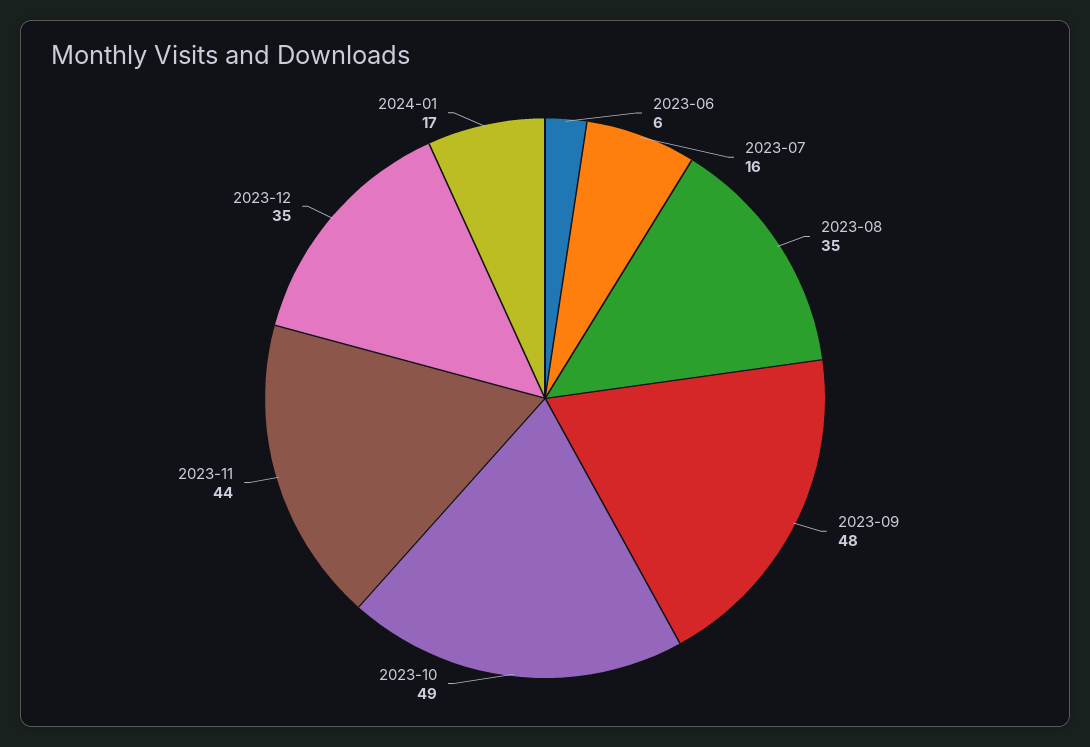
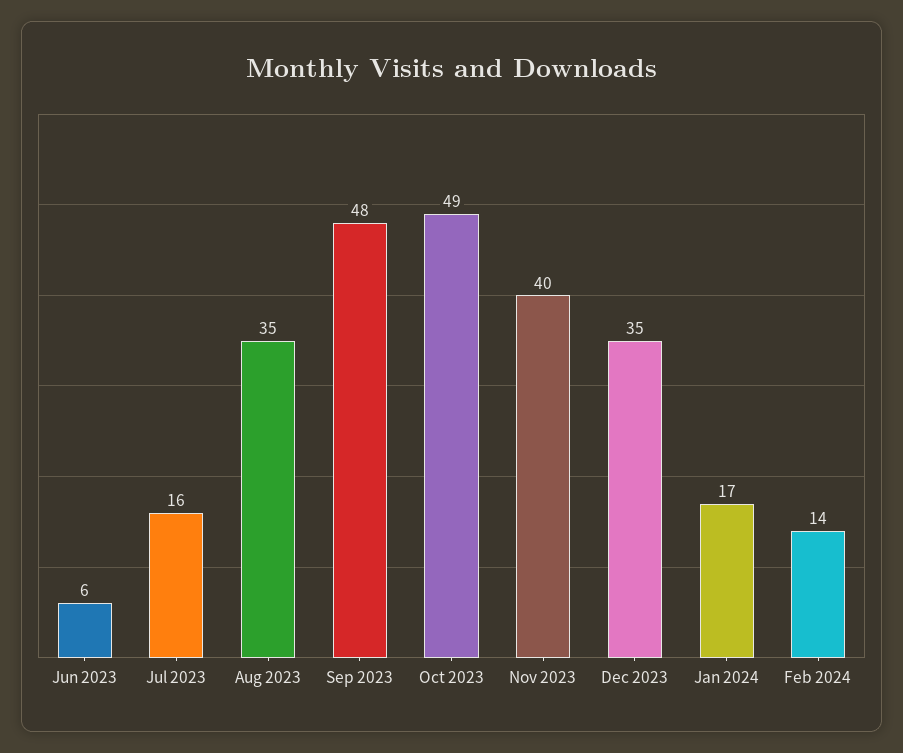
2023-11: 44 -> 40
Feb 2024: none -> 14

